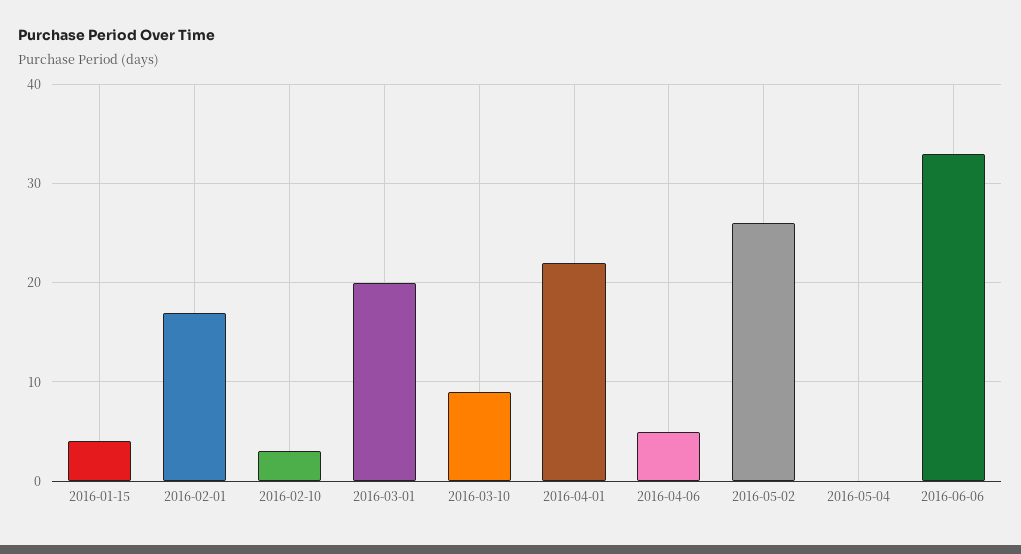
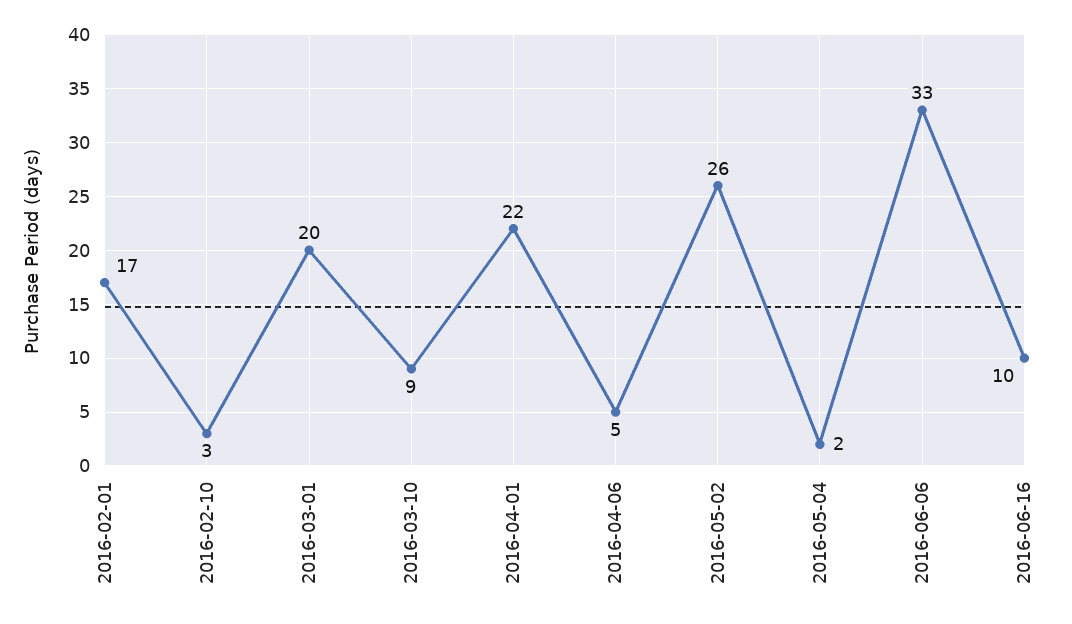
2016-01-15: 4 -> none
2016-05-04: 0 -> 2
2016-06-16: none -> 10

